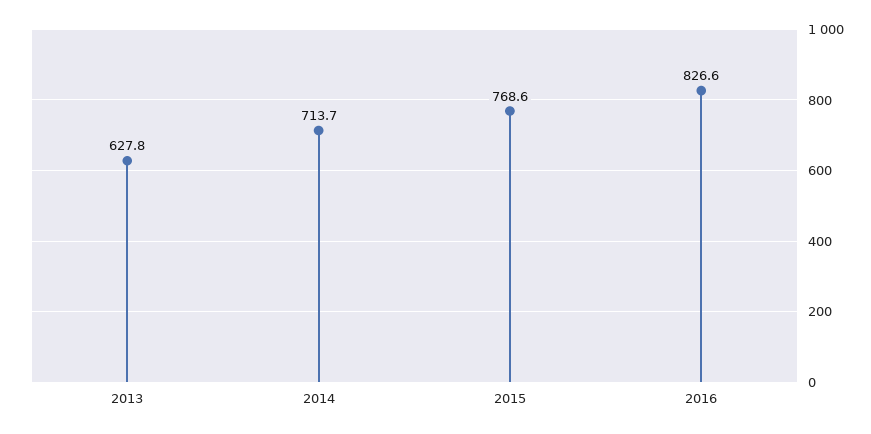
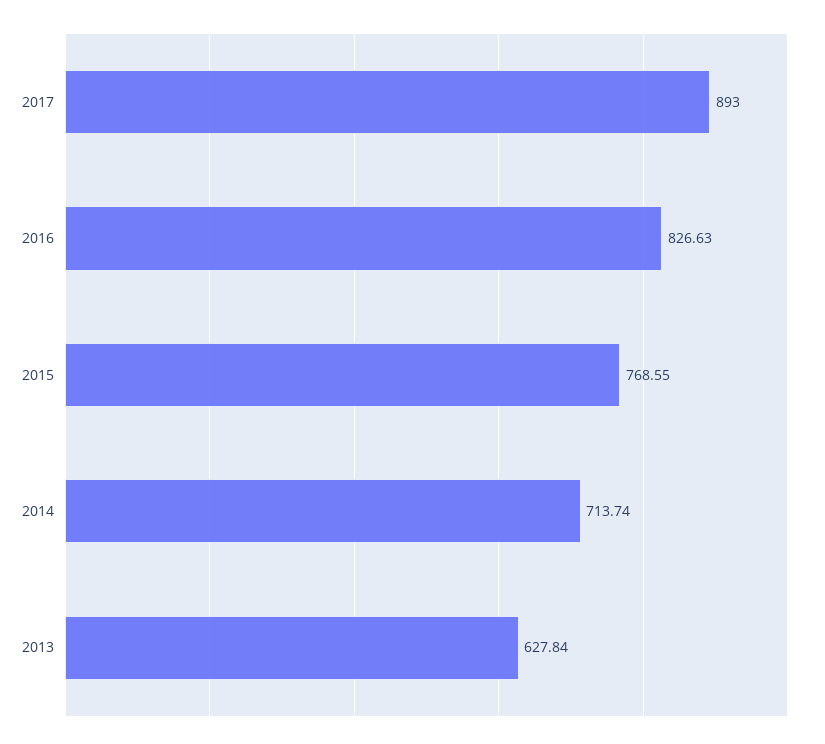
2017: none -> 893

